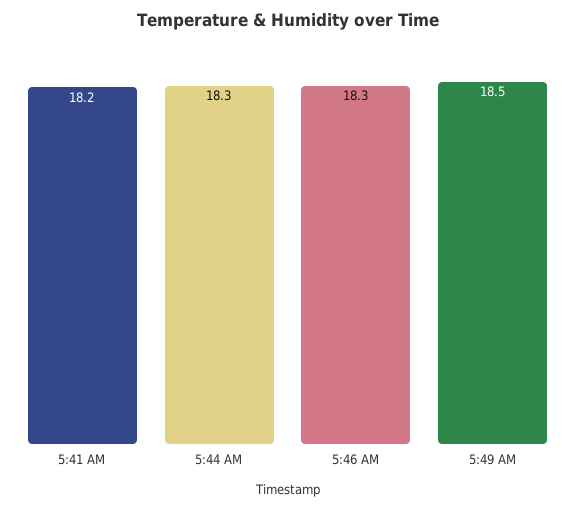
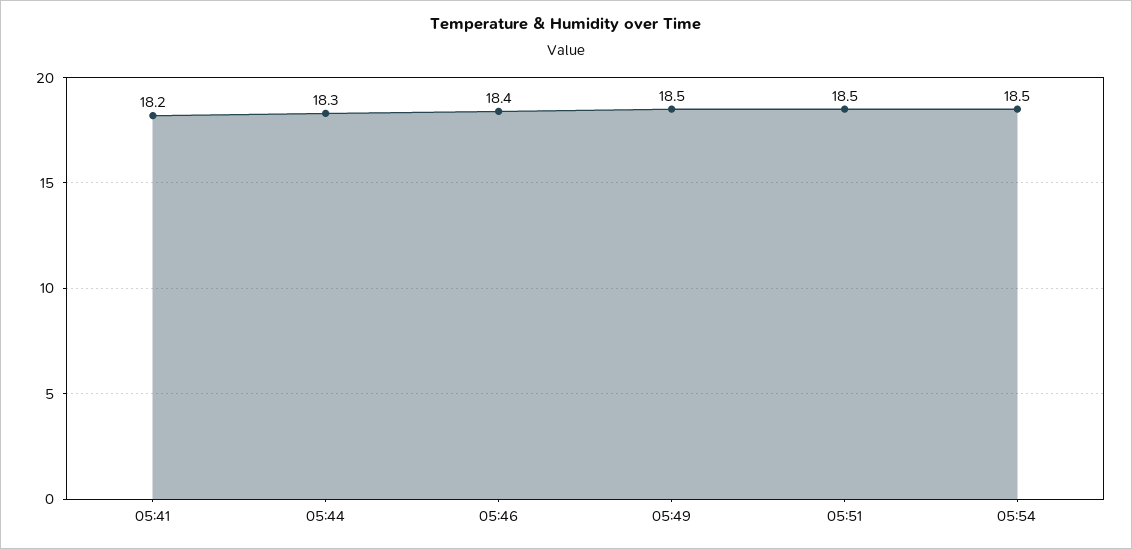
5:46 AM: 18.3 -> 18.4
05:51: none -> 18.5
05:54: none -> 18.5

